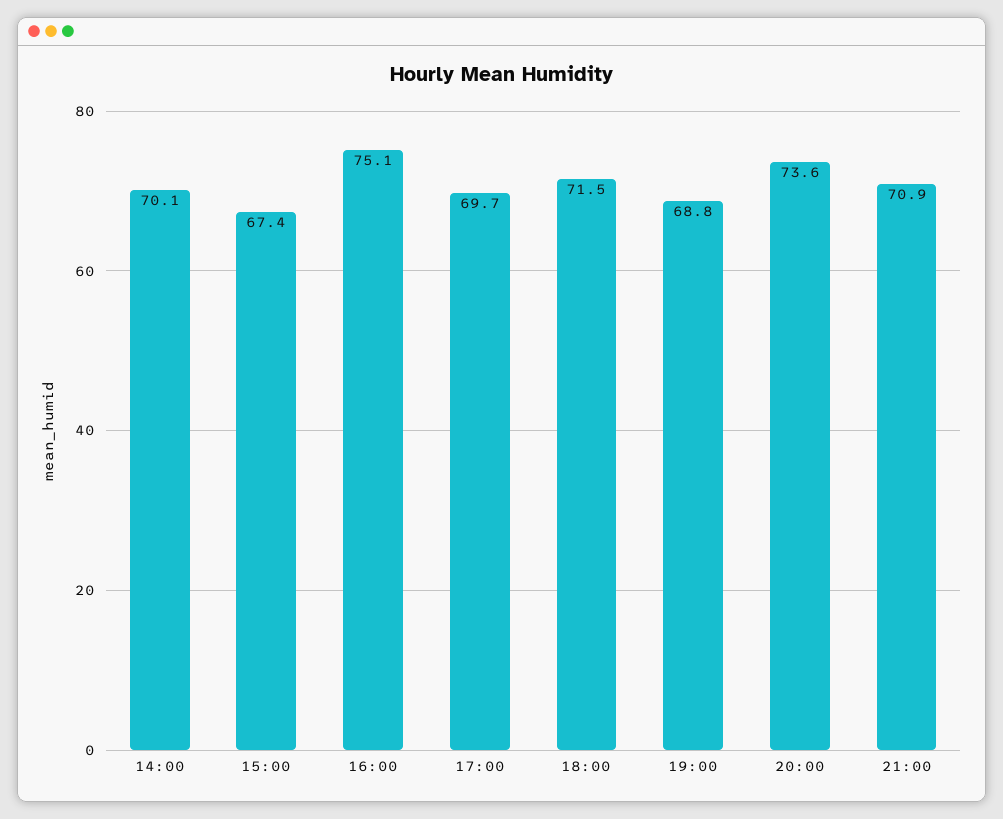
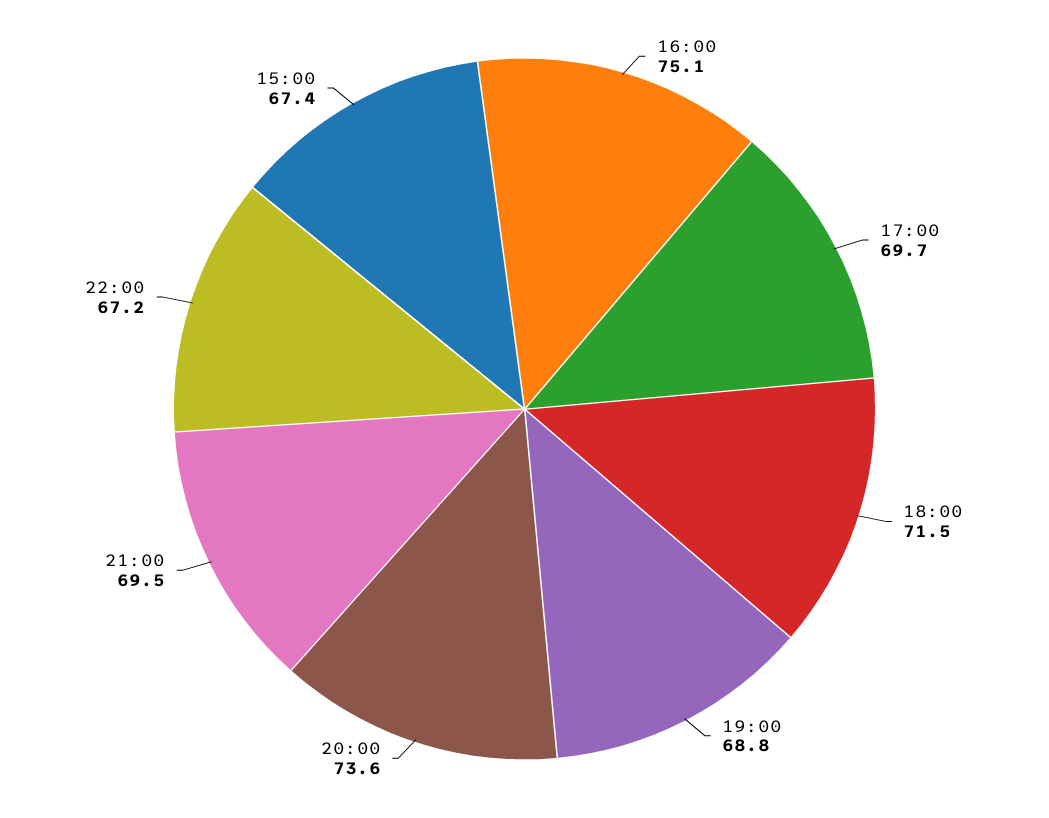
14:00: 70.1 -> none
21:00: 70.9 -> 69.5
22:00: none -> 67.2

